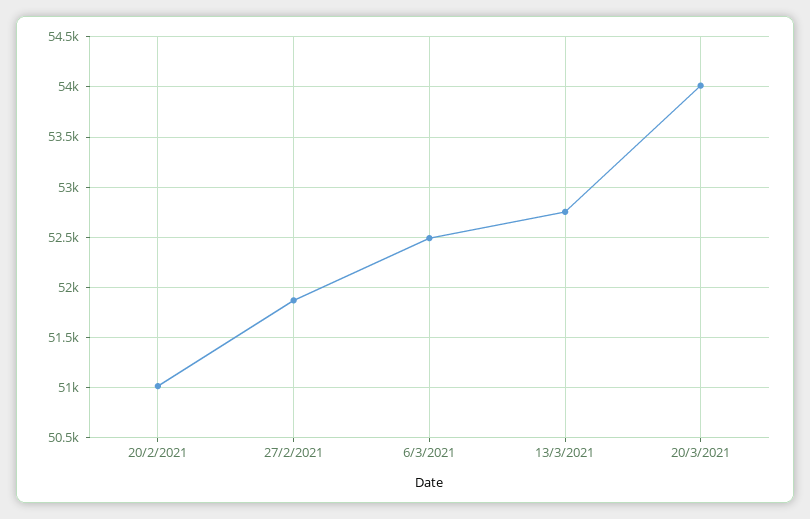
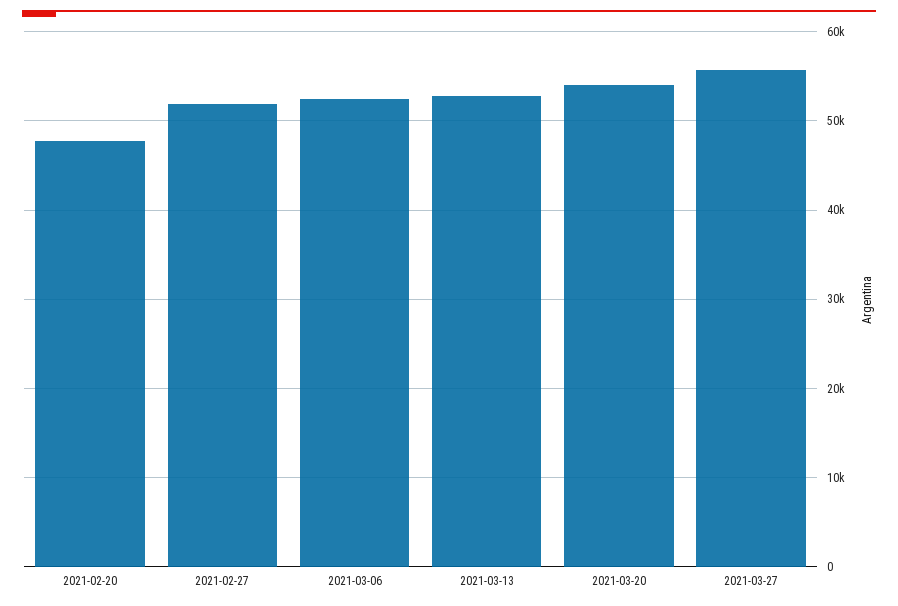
20/2/2021: 51000 -> 48000
2021-03-27: none -> 56000

